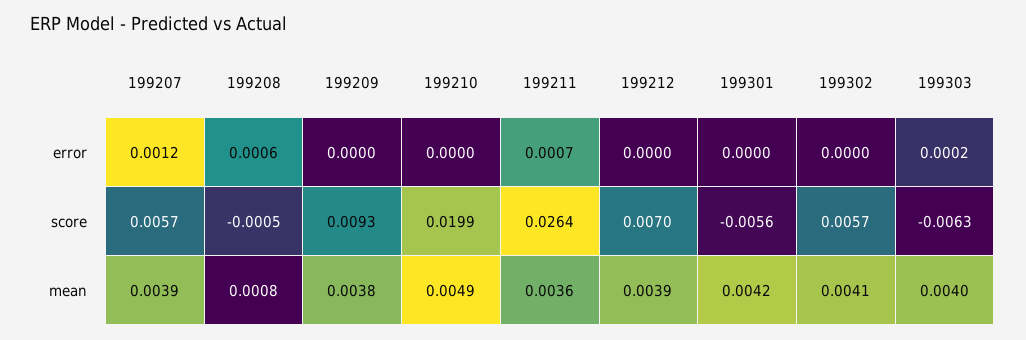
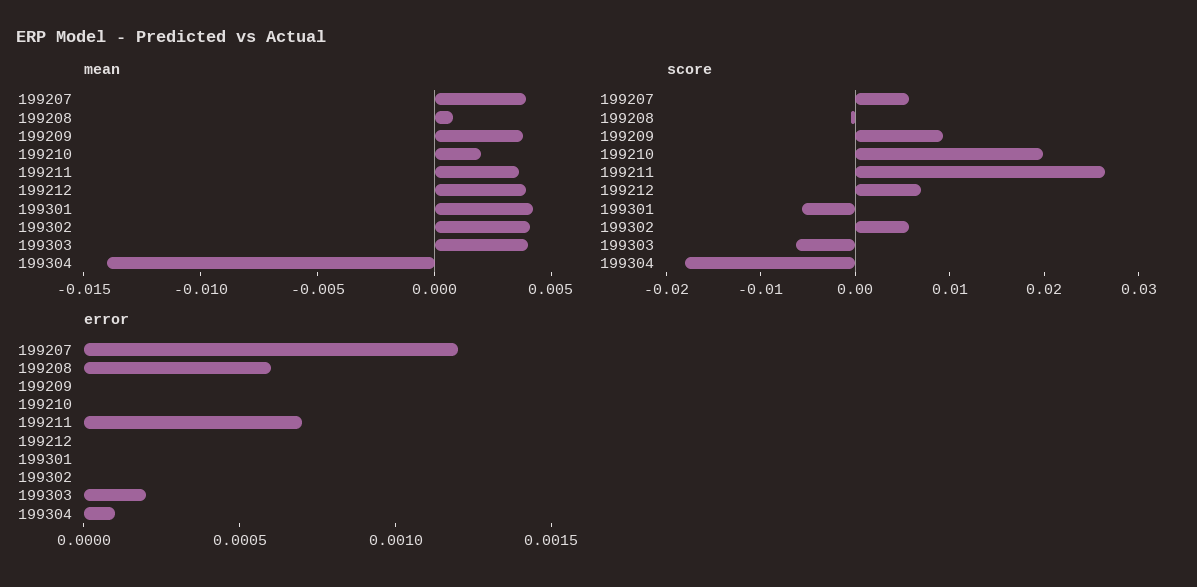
mean, 199210: 0.0049 -> 0.002
mean, 199304: none -> -0.014
score, 199304: none -> -0.018
error, 199304: none -> 0.0001

